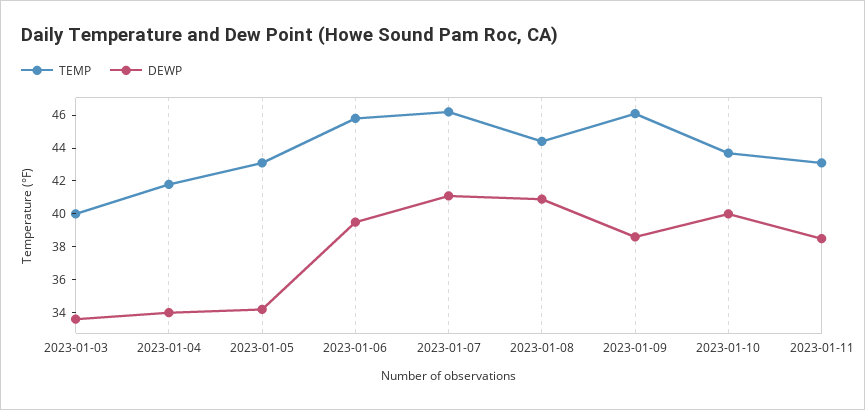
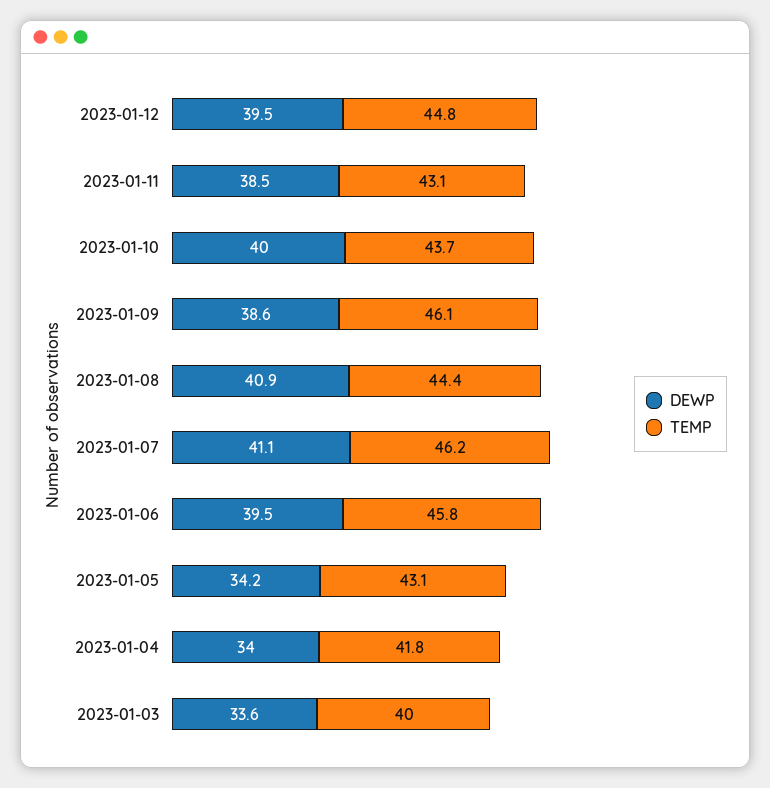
DEWP, 2023-01-12: none -> 39.5
TEMP, 2023-01-12: none -> 44.8

